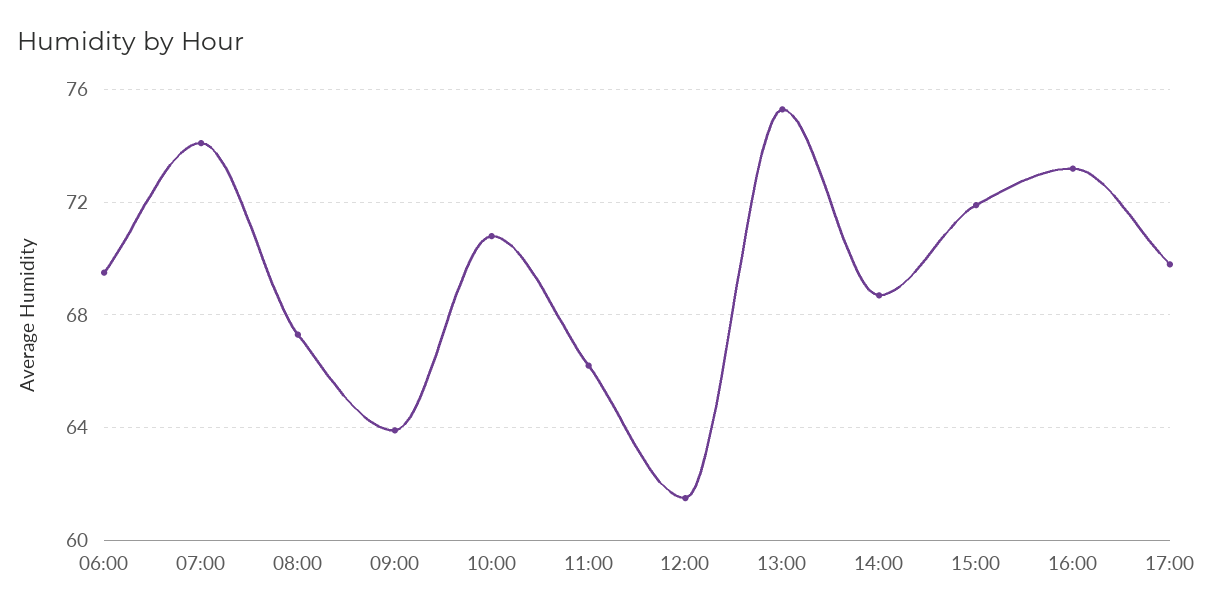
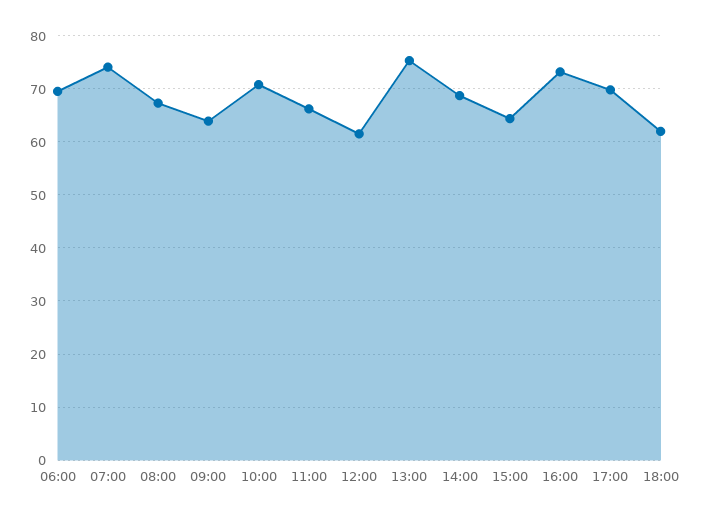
15:00: 72 -> 64
18:00: none -> 62

